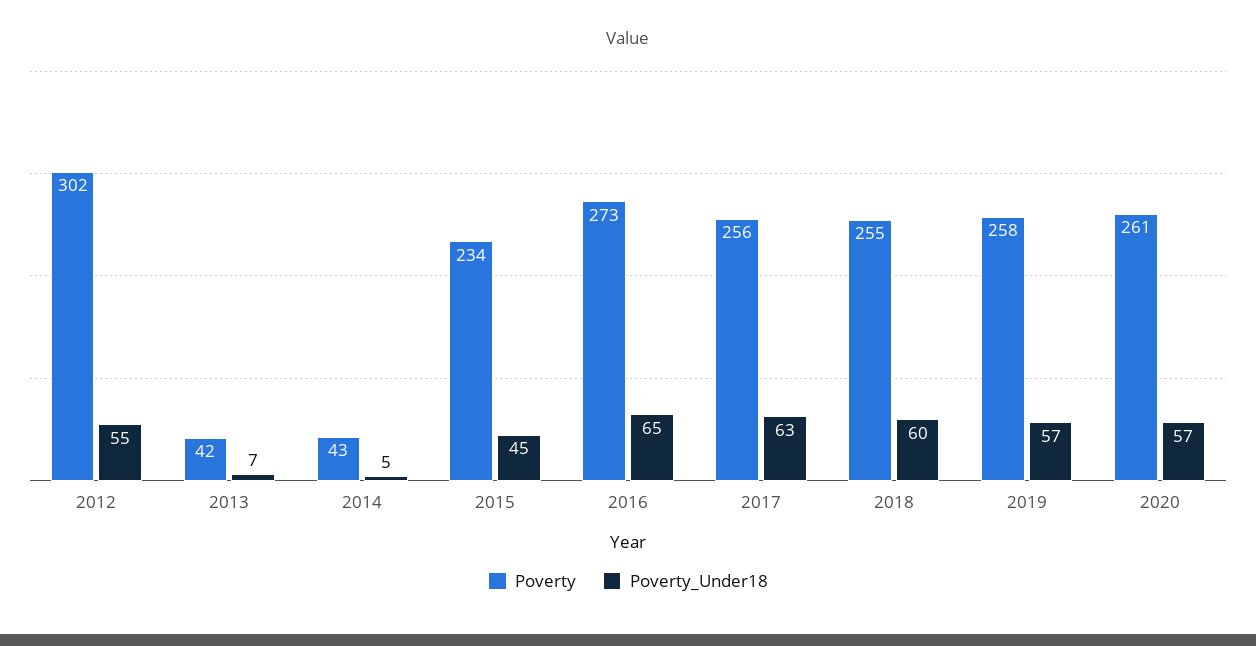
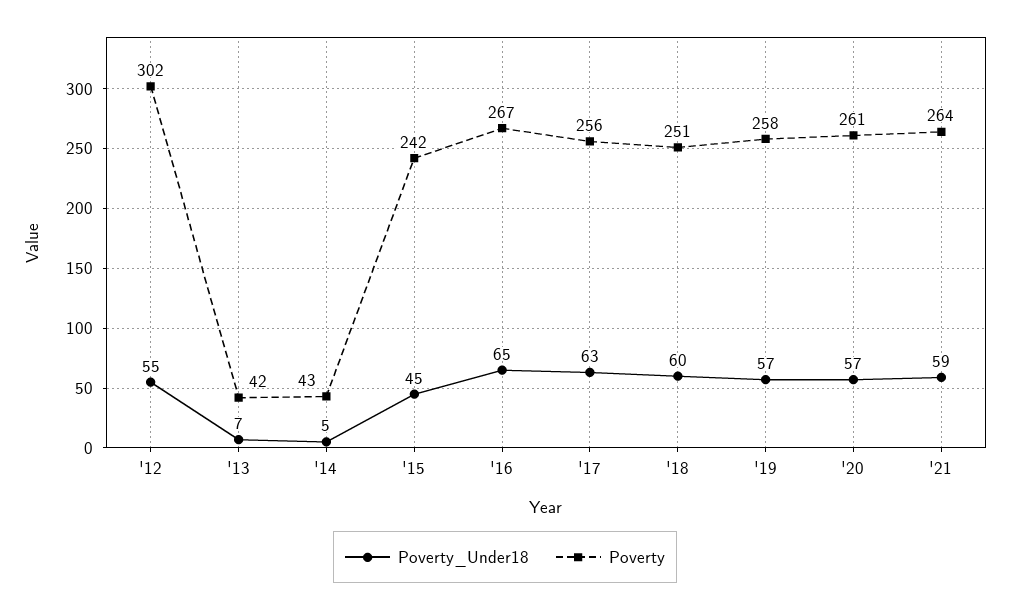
Poverty, 2015: 234 -> 242
Poverty, 2016: 273 -> 267
Poverty, 2018: 255 -> 251
Poverty_Under18, '21: none -> 59
Poverty, '21: none -> 264

